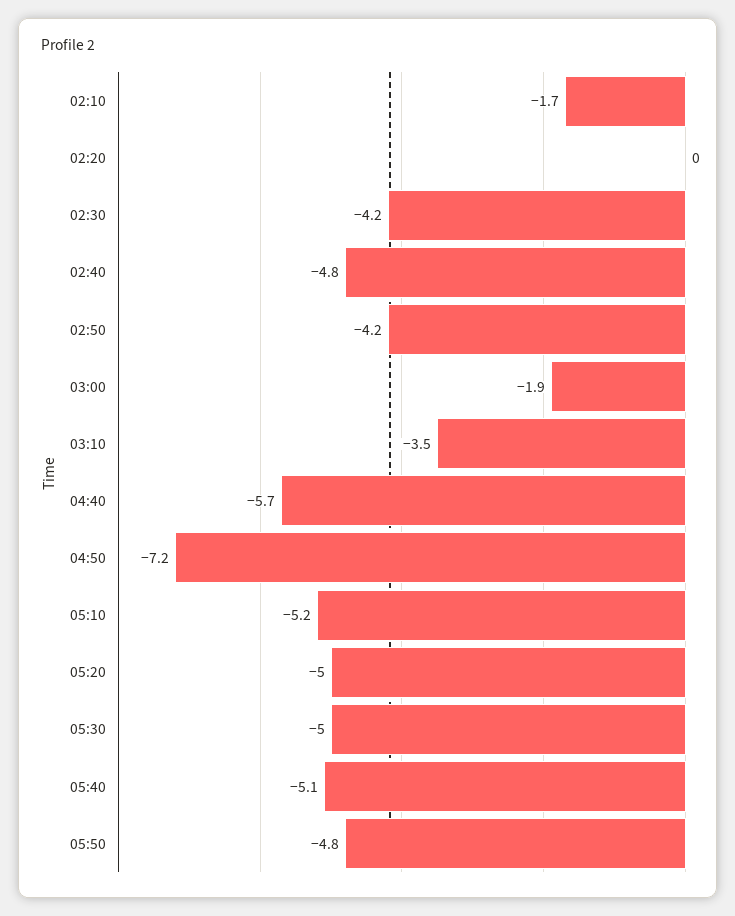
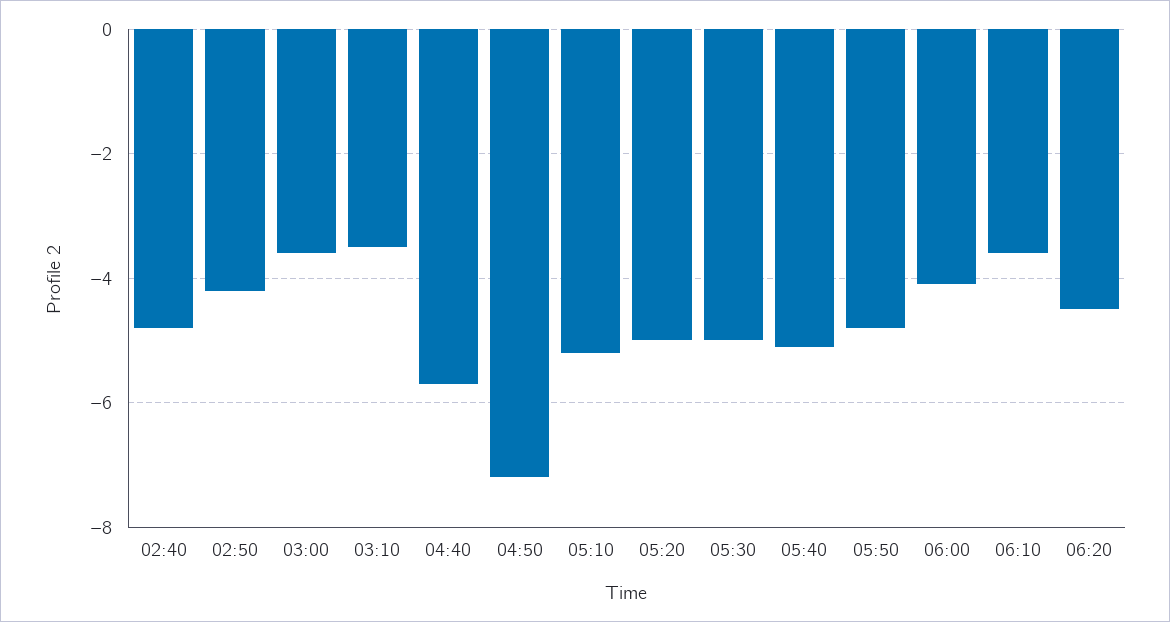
02:10: -1.7 -> none
02:20: 0 -> none
02:30: -4.2 -> none
03:00: -1.9 -> -3.5
06:00: none -> -4
06:10: none -> -3.5
06:20: none -> -4.5

